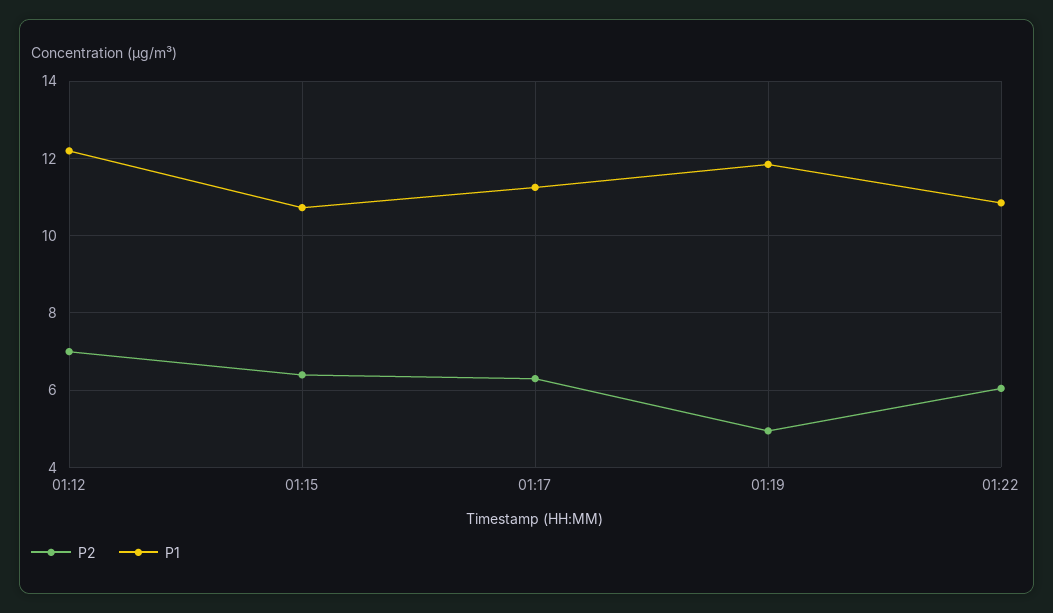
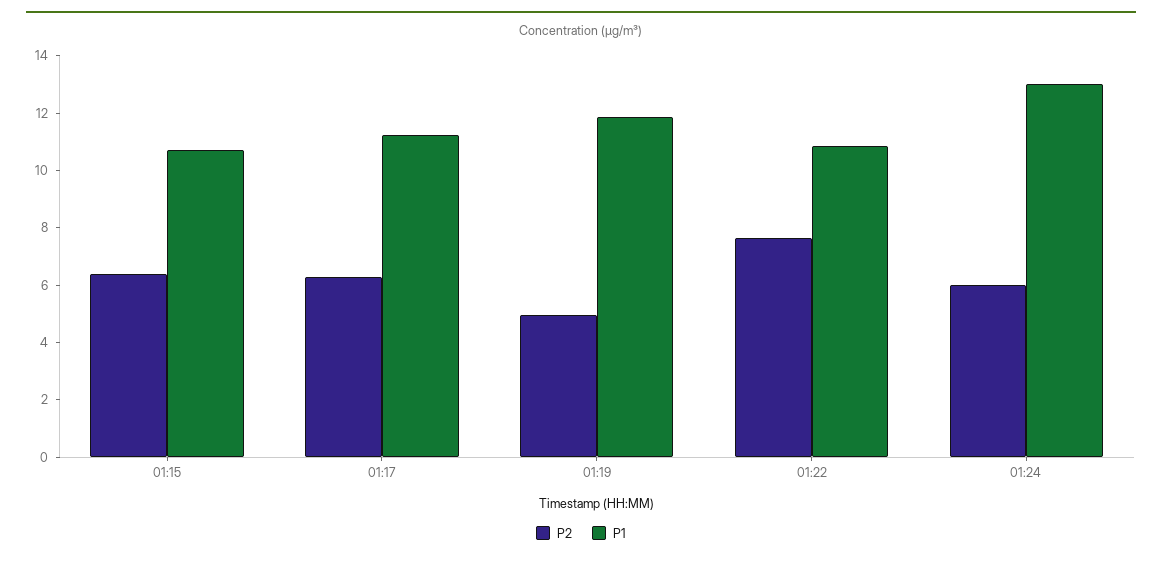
P2, 01:12: 7 -> none
P1, 01:12: 12.2 -> none
P2, 01:22: 6 -> 7.5
P2, 01:24: none -> 6
P1, 01:24: none -> 13

